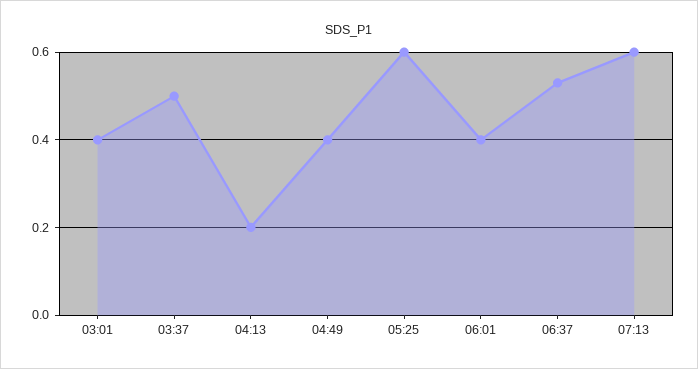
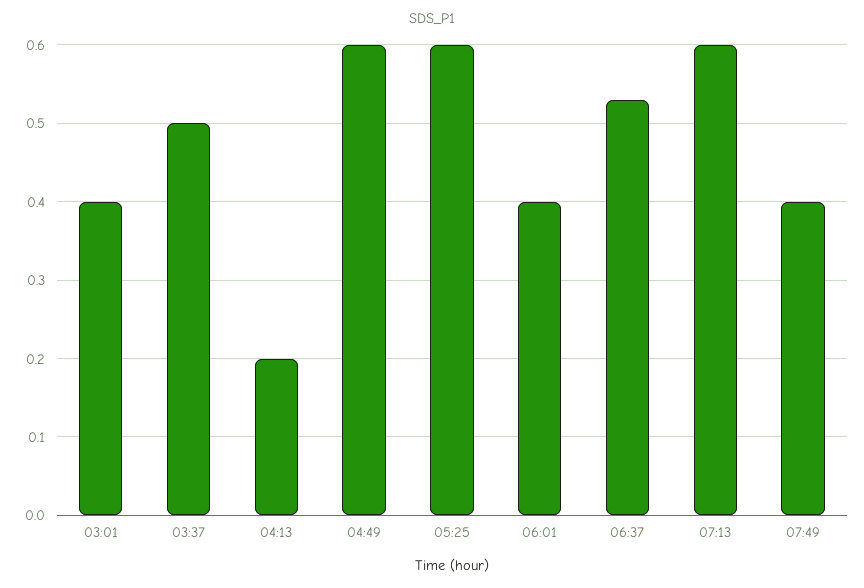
04:49: 0.4 -> 0.6
07:49: none -> 0.4

